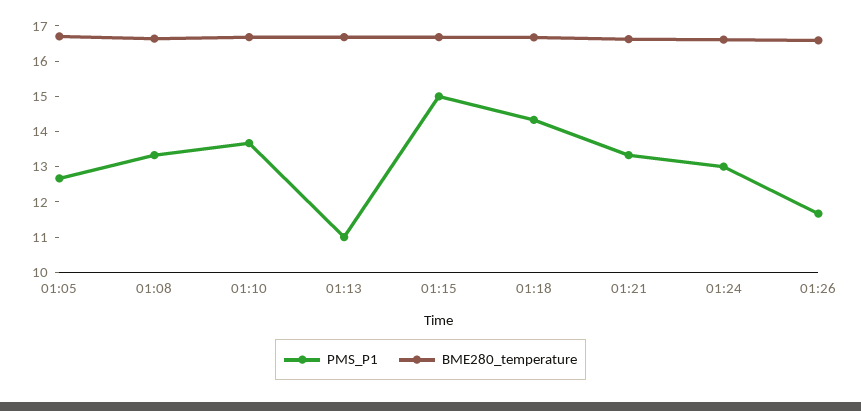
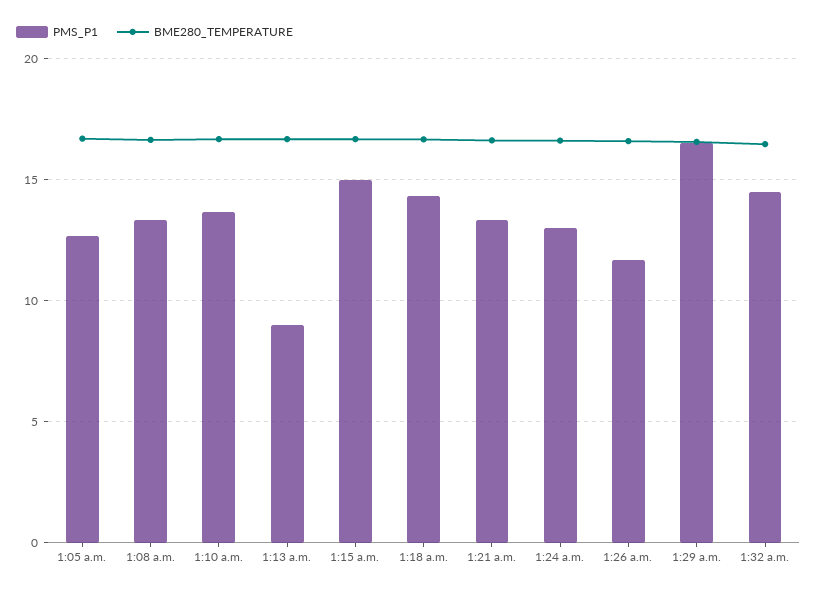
PMS_P1, 01:13: 11 -> 9
PMS_P1, 1:29 a.m.: none -> 16.5
BME280_temperature, 1:29 a.m.: none -> 16.5
PMS_P1, 1:32 a.m.: none -> 14.5
BME280_temperature, 1:32 a.m.: none -> 16.5

